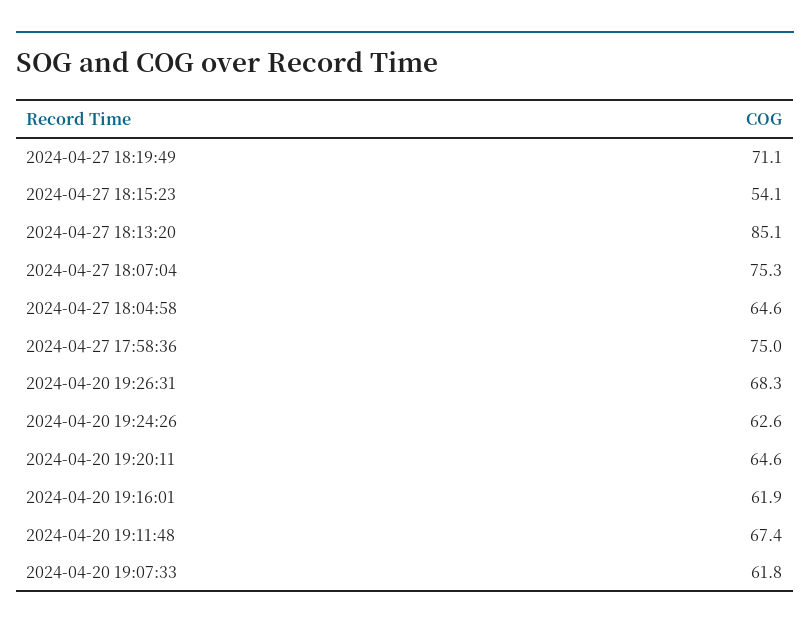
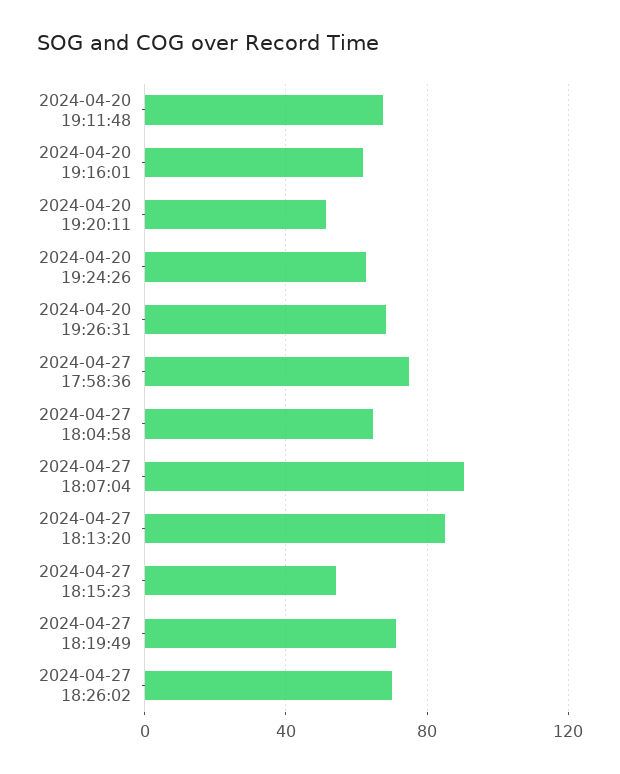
2024-04-27 18:07:04: 75.3 -> 90
2024-04-20 19:20:11: 64.6 -> 50
2024-04-20 19:07:33: 61.8 -> none
2024-04-27 18:26:02: none -> 70

